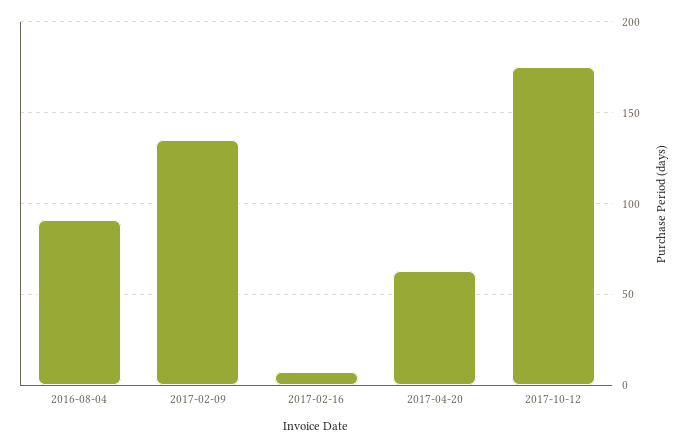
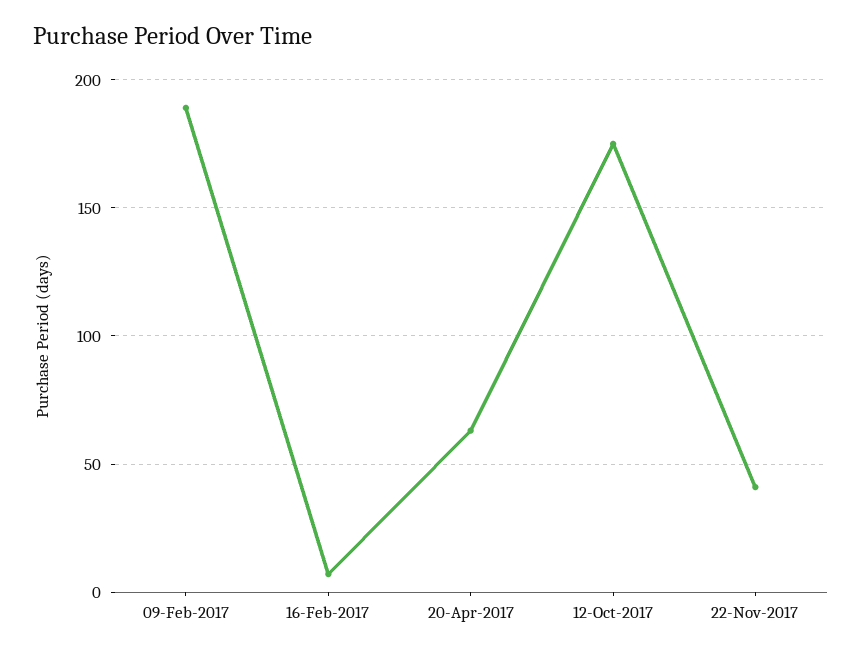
2016-08-04: 90 -> none
2017-02-09: 135 -> 190
22-Nov-2017: none -> 40

